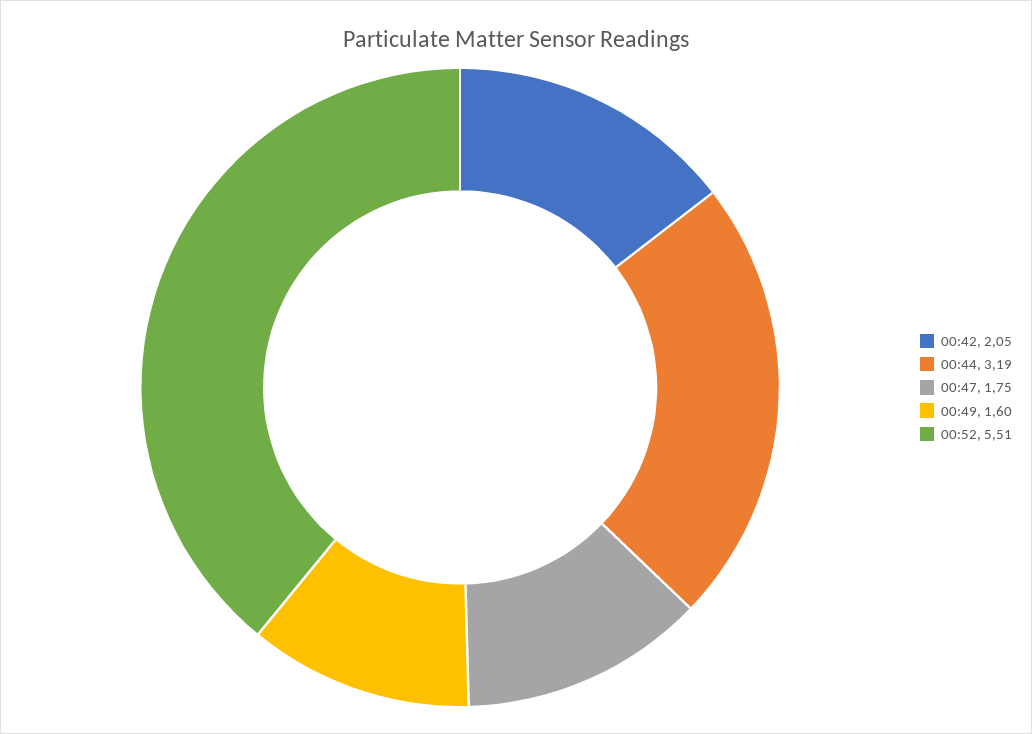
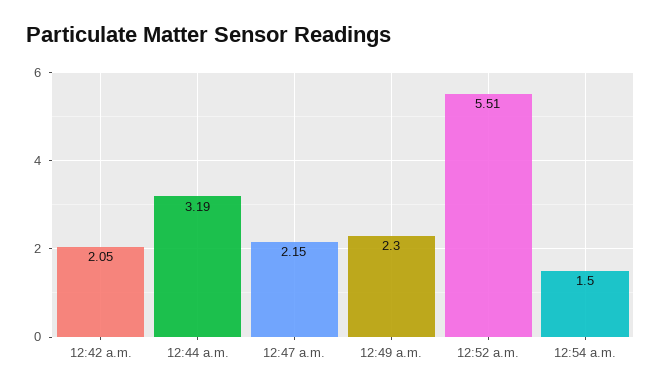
00:47: 1.75 -> 2.15
00:49: 1.6 -> 2.3
12:54 a.m.: none -> 1.5

